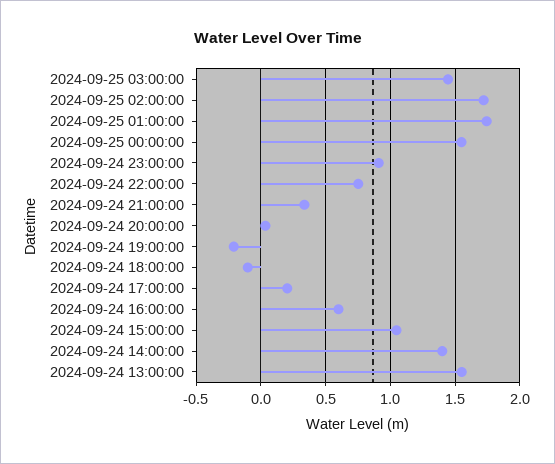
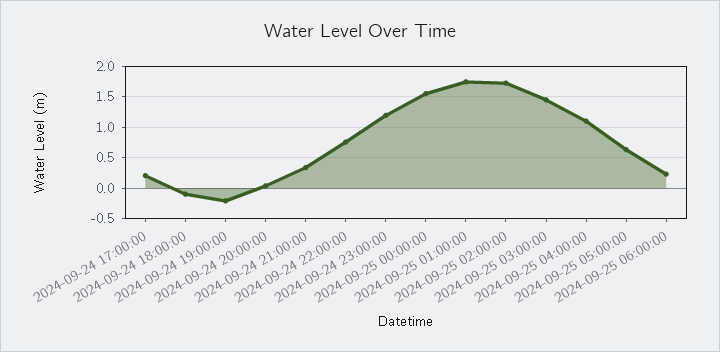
2024-09-24 23:00:00: 0.9 -> 1.2
2024-09-24 16:00:00: 0.6 -> none
2024-09-24 15:00:00: 1.05 -> none
2024-09-24 14:00:00: 1.4 -> none
2024-09-24 13:00:00: 1.55 -> none
2024-09-25 04:00:00: none -> 1.1
2024-09-25 05:00:00: none -> 0.6
2024-09-25 06:00:00: none -> 0.2

